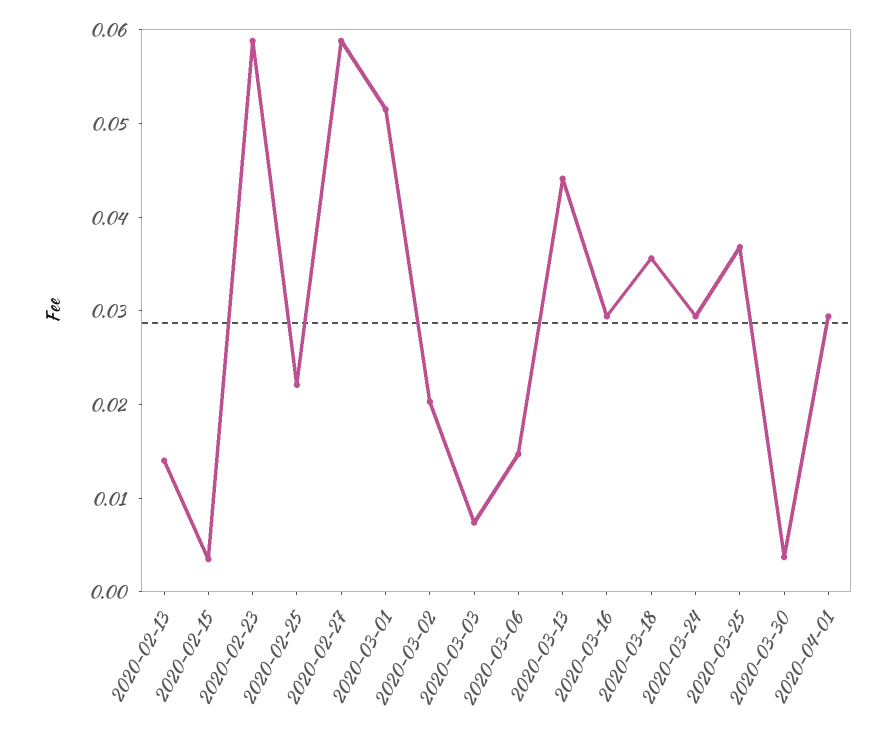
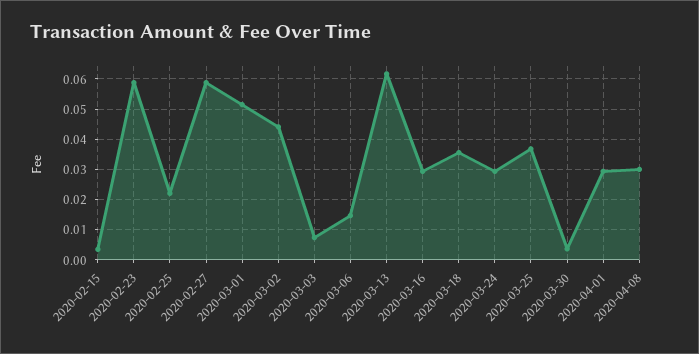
2020-02-13: 0.014 -> none
2020-03-02: 0.02 -> 0.044
2020-03-13: 0.044 -> 0.062
2020-04-08: none -> 0.03

